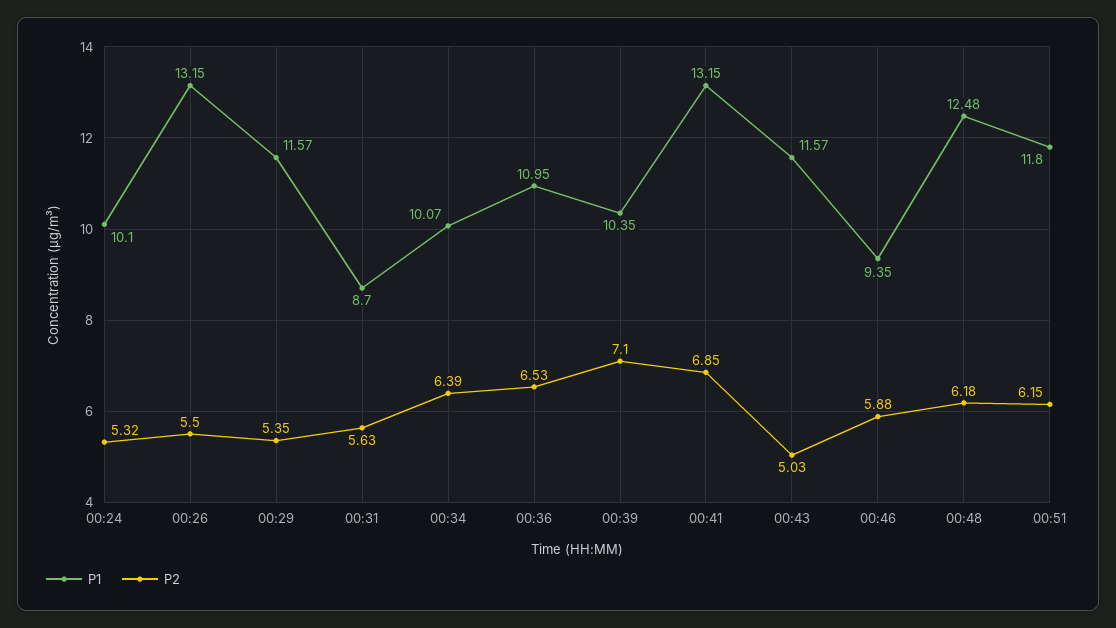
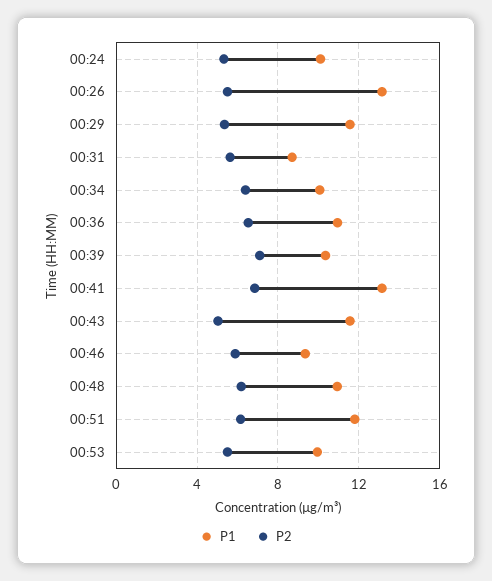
P1, 00:48: 12.48 -> 11
P1, 00:53: none -> 10
P2, 00:53: none -> 5.5

